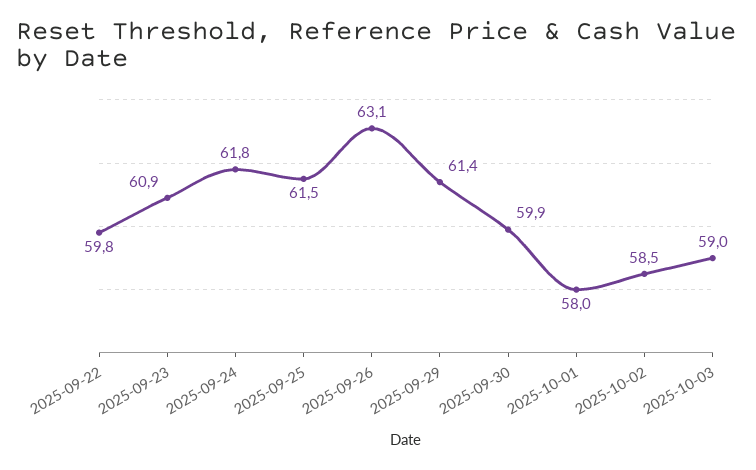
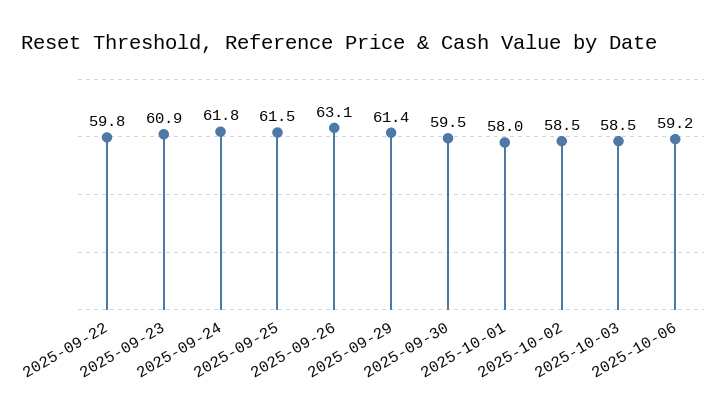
2025-09-30: 59.9 -> 59.5
2025-10-03: 59 -> 58.5
2025-10-06: none -> 59.2

